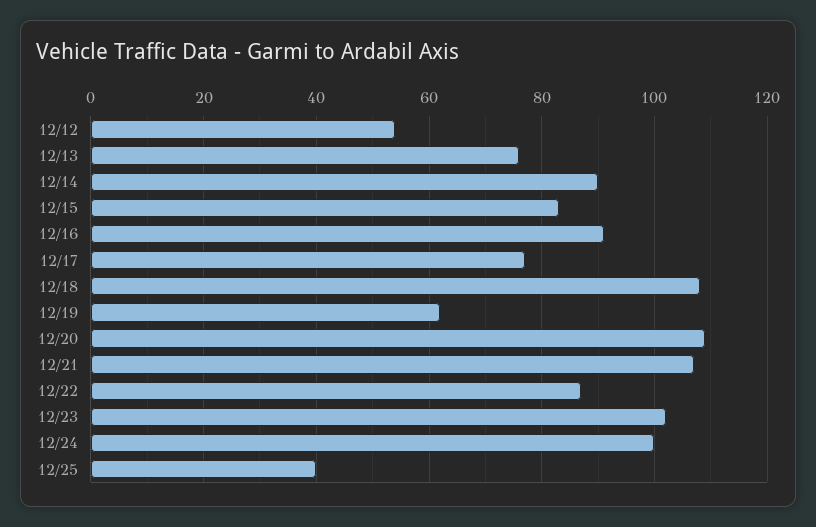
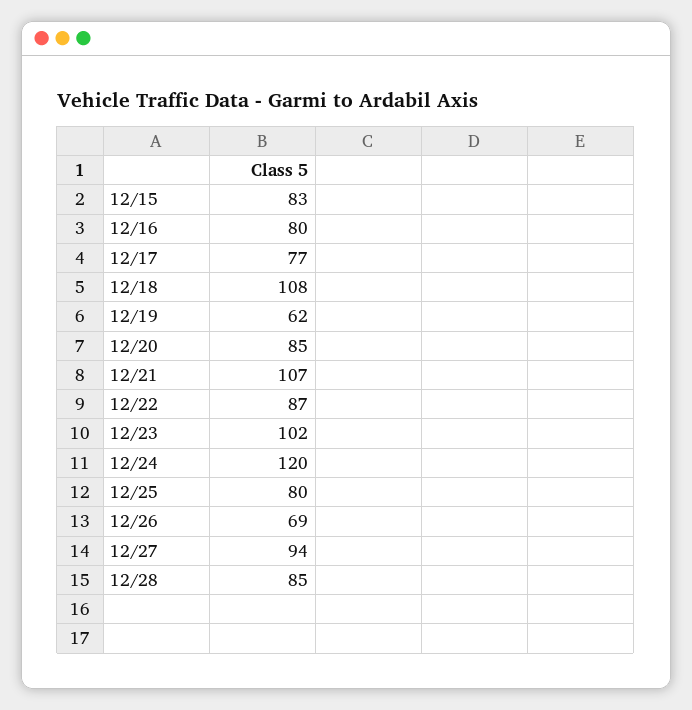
12/12: 55 -> none
12/13: 75 -> none
12/14: 90 -> none
12/16: 90 -> 80
12/20: 110 -> 85
12/24: 100 -> 120
12/25: 40 -> 80
12/26: none -> 69
12/27: none -> 94
12/28: none -> 85

